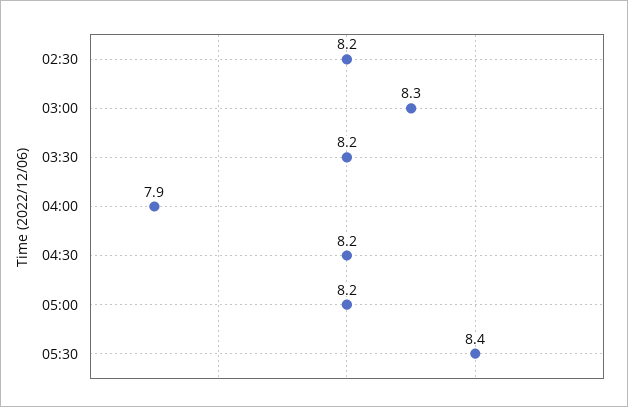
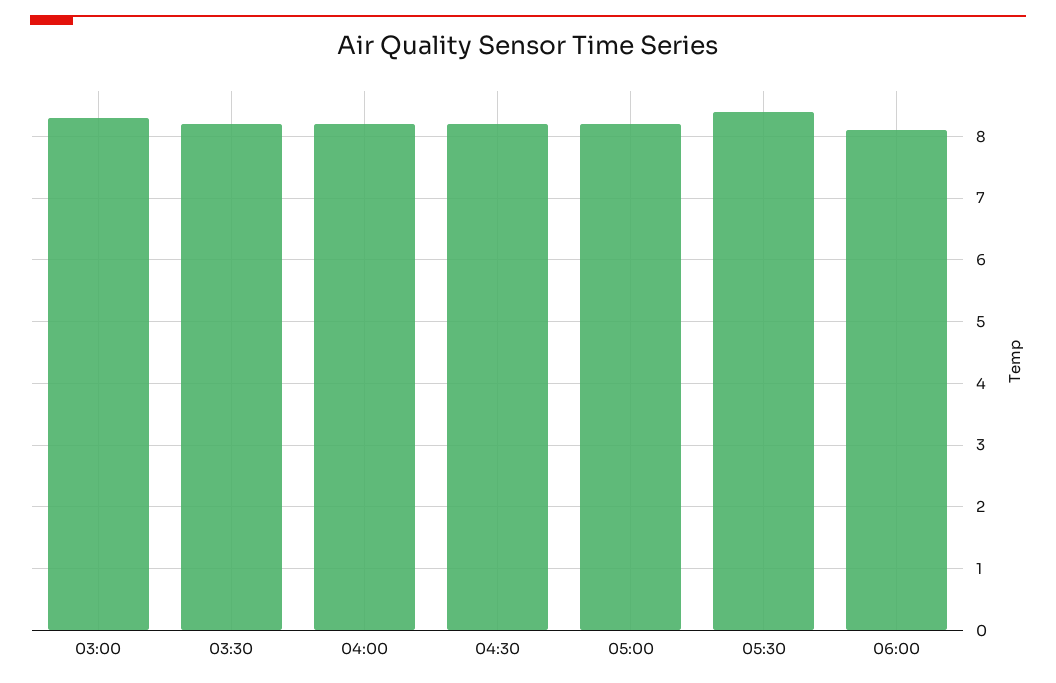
02:30: 8.2 -> none
04:00: 7.9 -> 8.2
06:00: none -> 8.1

